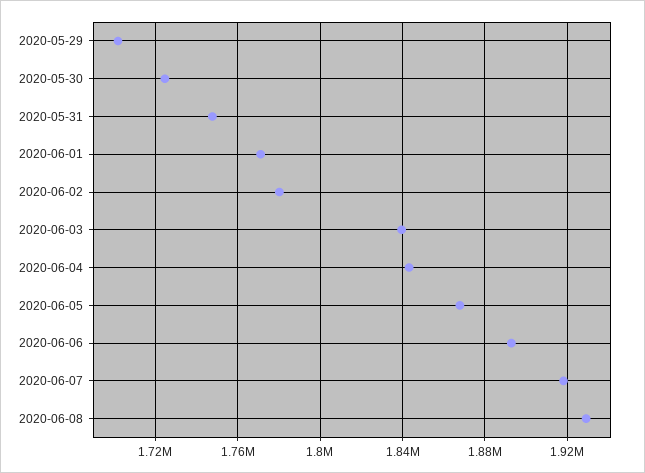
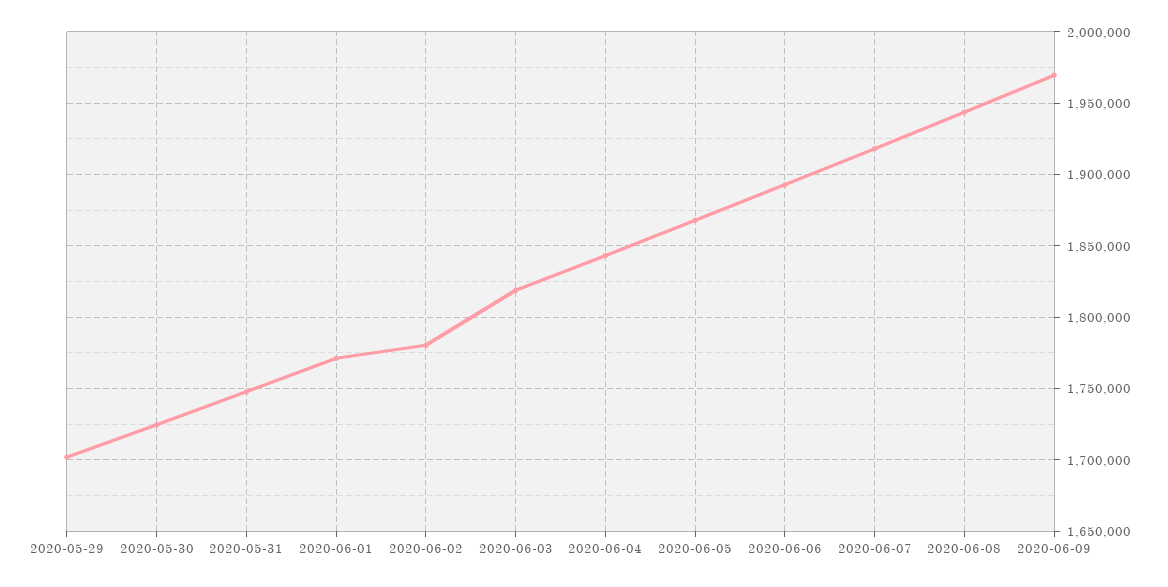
2020-06-03: 1840000 -> 1820000
2020-06-08: 1930000 -> 1945000
2020-06-09: none -> 1970000

